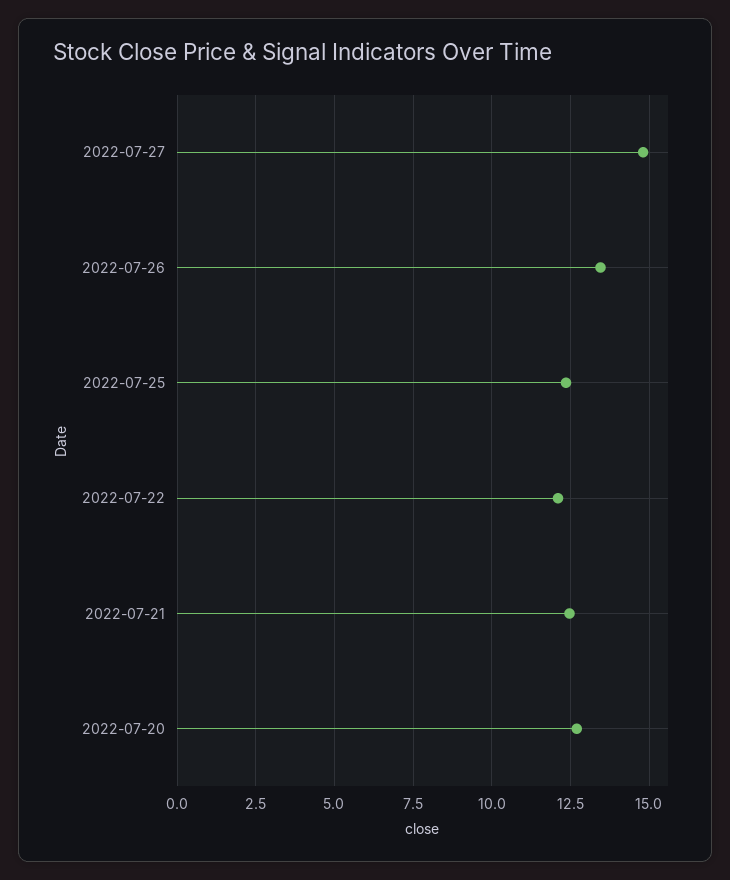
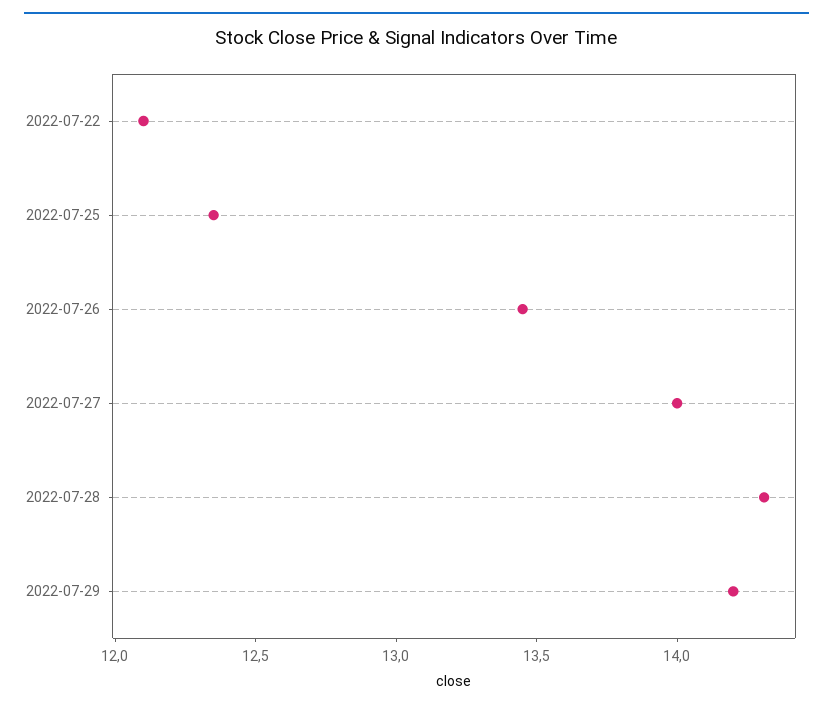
2022-07-27: 14.75 -> 14
2022-07-21: 12.5 -> none
2022-07-20: 12.75 -> none
2022-07-28: none -> 14.3
2022-07-29: none -> 14.2

